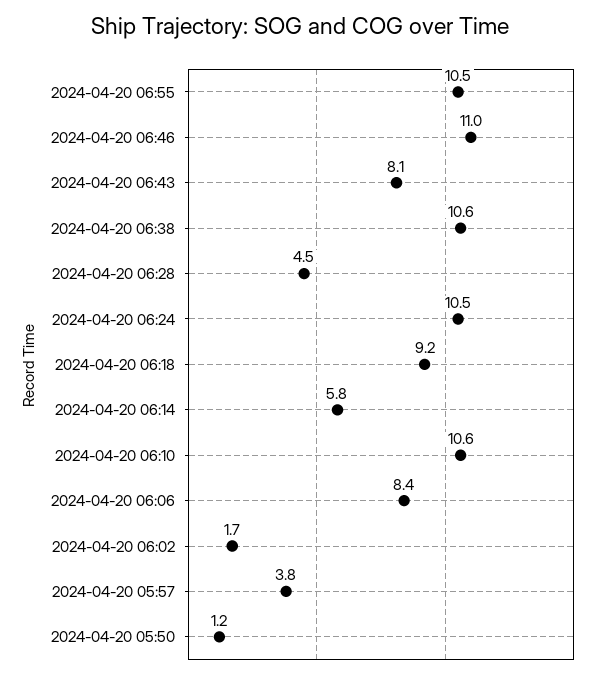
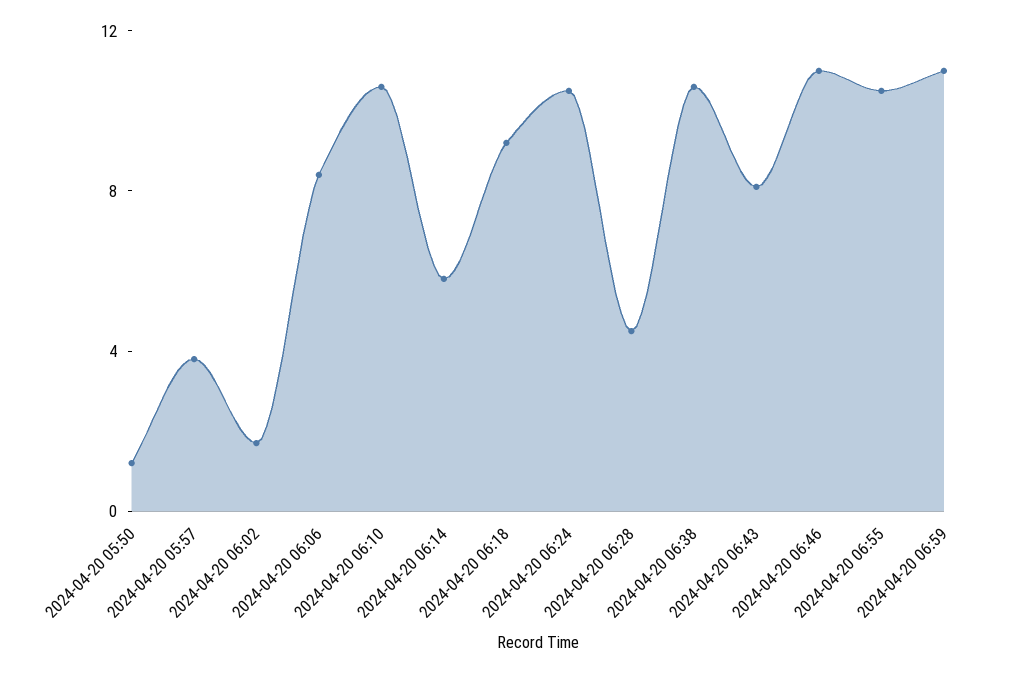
2024-04-20 06:59: none -> 11

